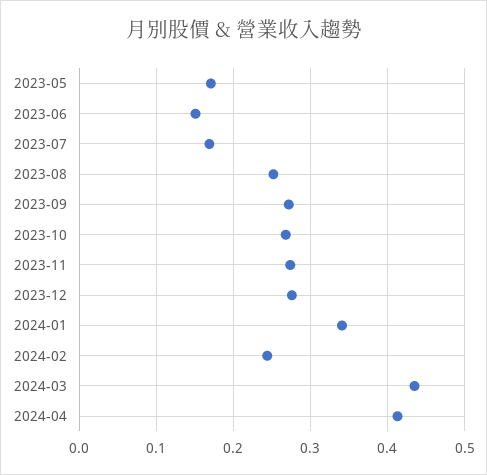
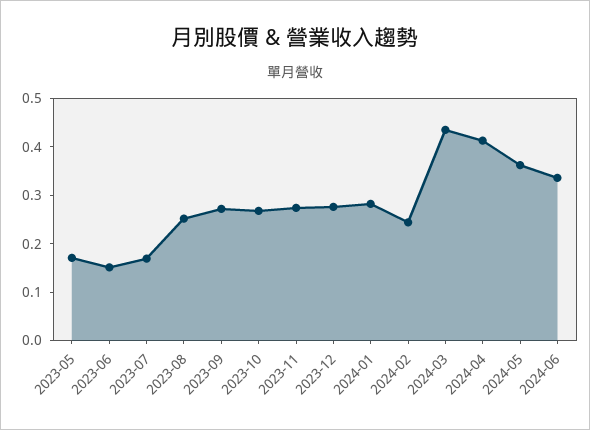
2024-01: 0.34 -> 0.28
2024-05: none -> 0.36
2024-06: none -> 0.34

